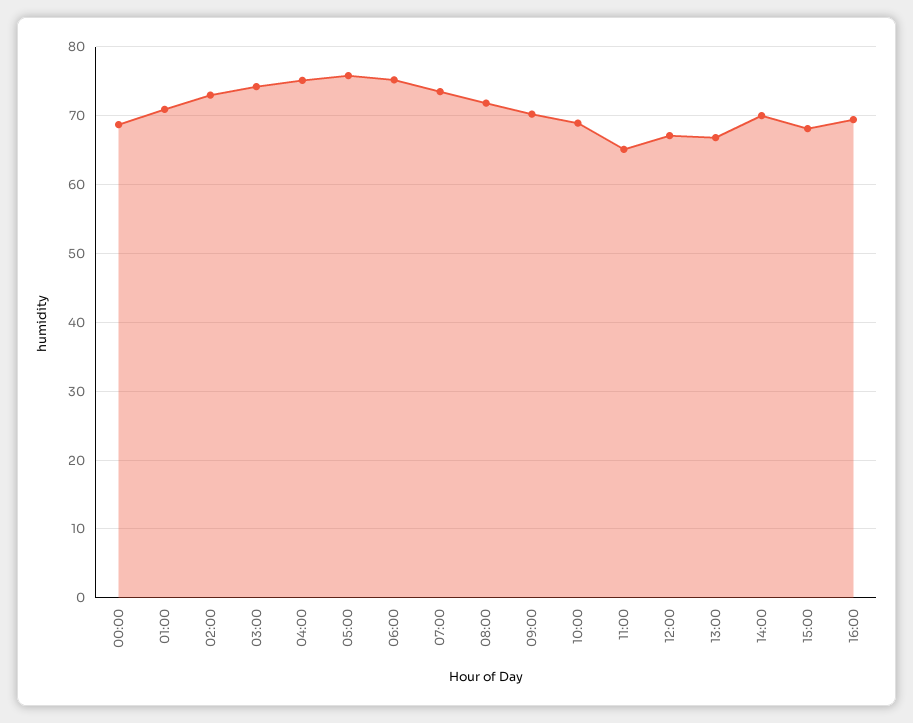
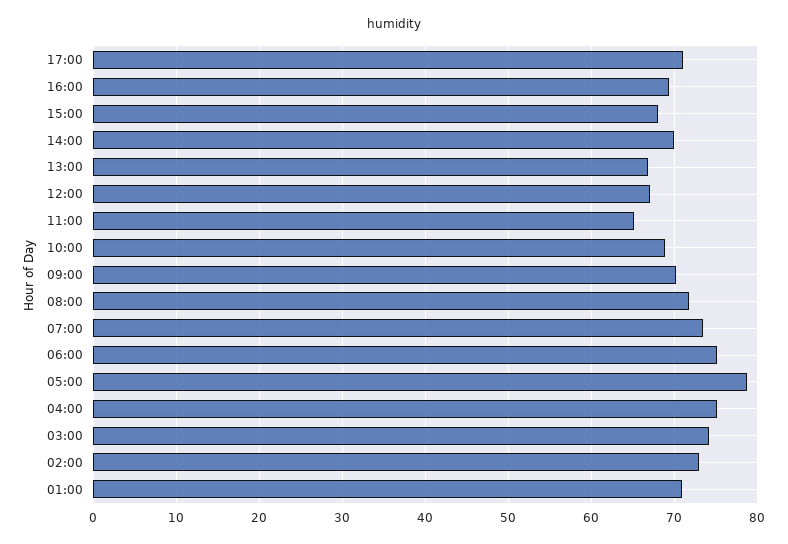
00:00: 69 -> none
05:00: 76 -> 79
17:00: none -> 71

